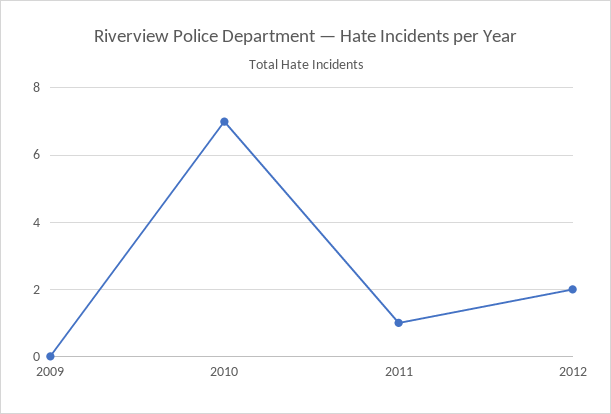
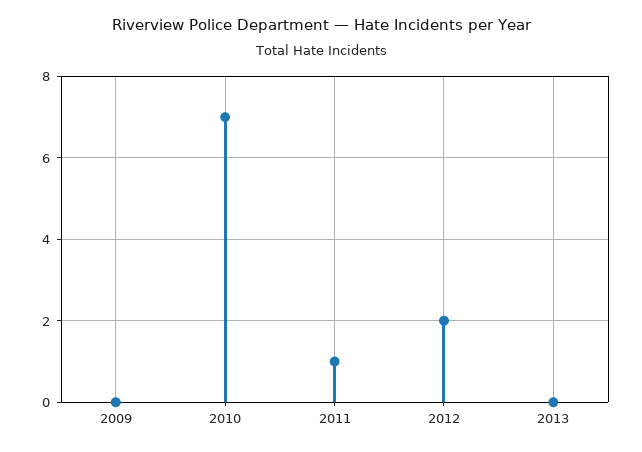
2013: none -> 0

